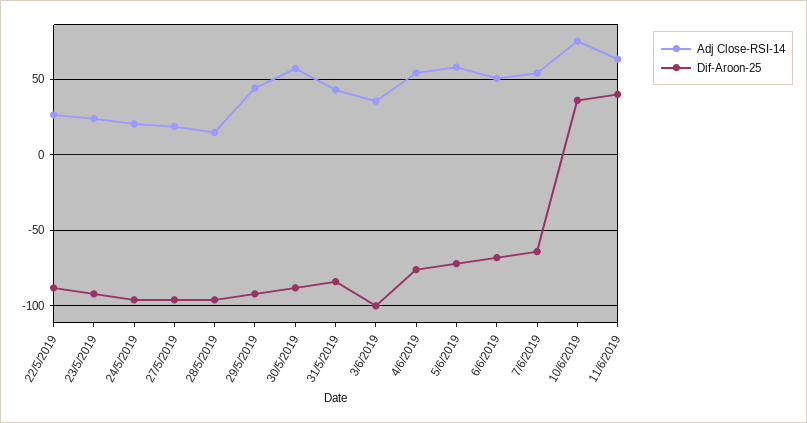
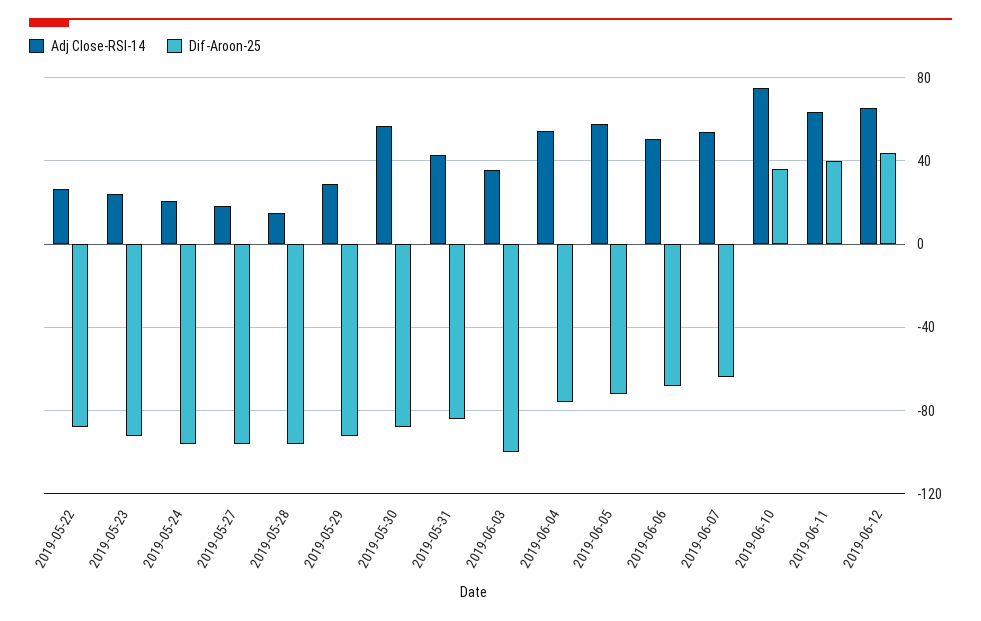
Adj Close-RSI-14, 29/5/2019: 45 -> 30
Adj Close-RSI-14, 2019-06-12: none -> 65
Dif-Aroon-25, 2019-06-12: none -> 45

